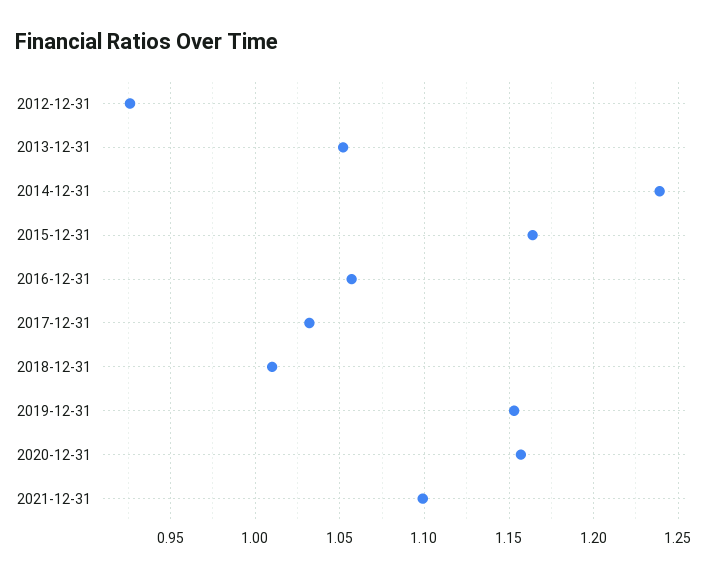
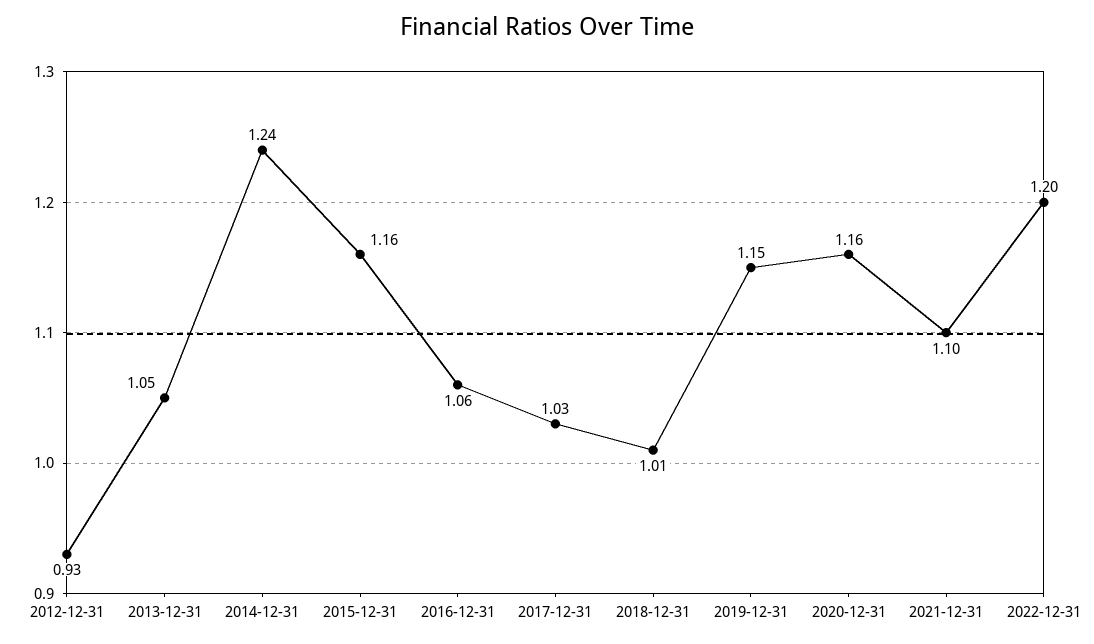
2022-12-31: none -> 1.2

